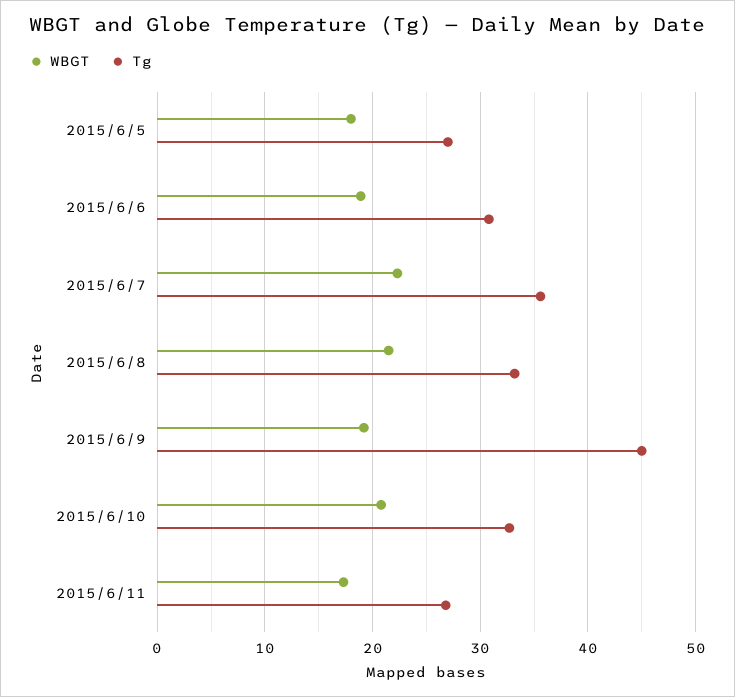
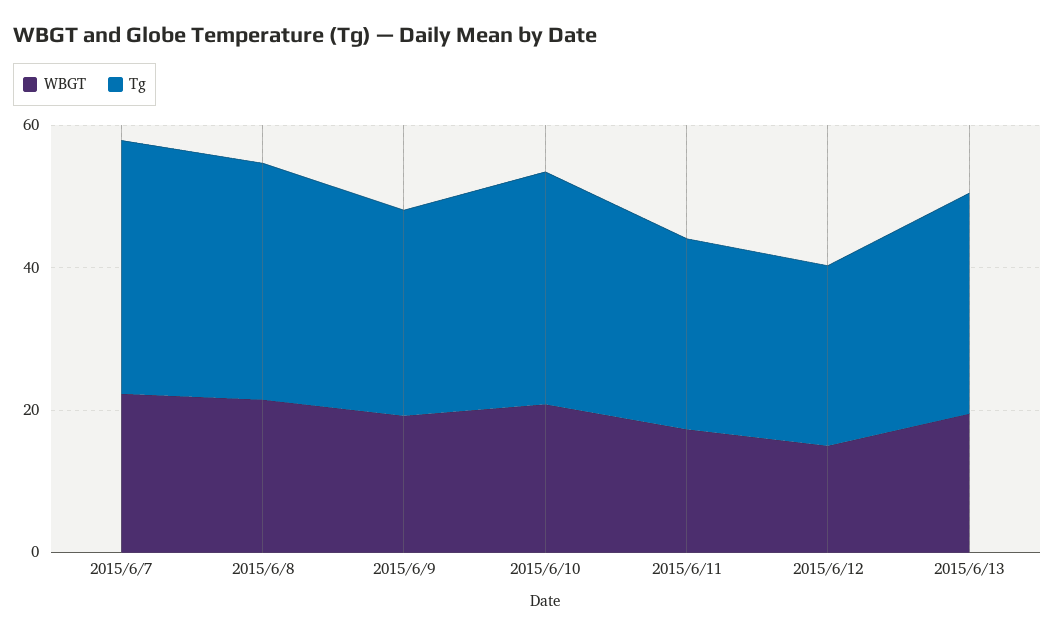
WBGT, 2015/6/5: 18 -> none
Tg, 2015/6/5: 27 -> none
WBGT, 2015/6/6: 19 -> none
Tg, 2015/6/6: 31 -> none
Tg, 2015/6/9: 45 -> 30
WBGT, 2015/6/12: none -> 15
Tg, 2015/6/12: none -> 25
WBGT, 2015/6/13: none -> 20
Tg, 2015/6/13: none -> 30

